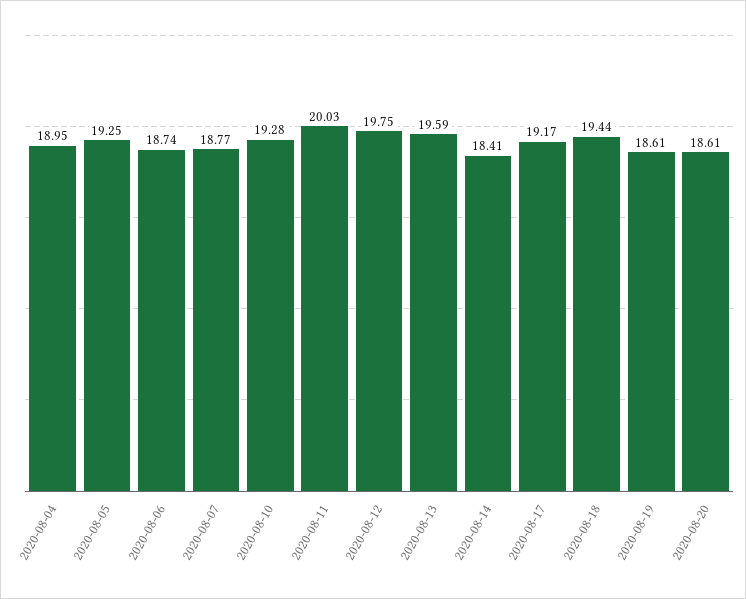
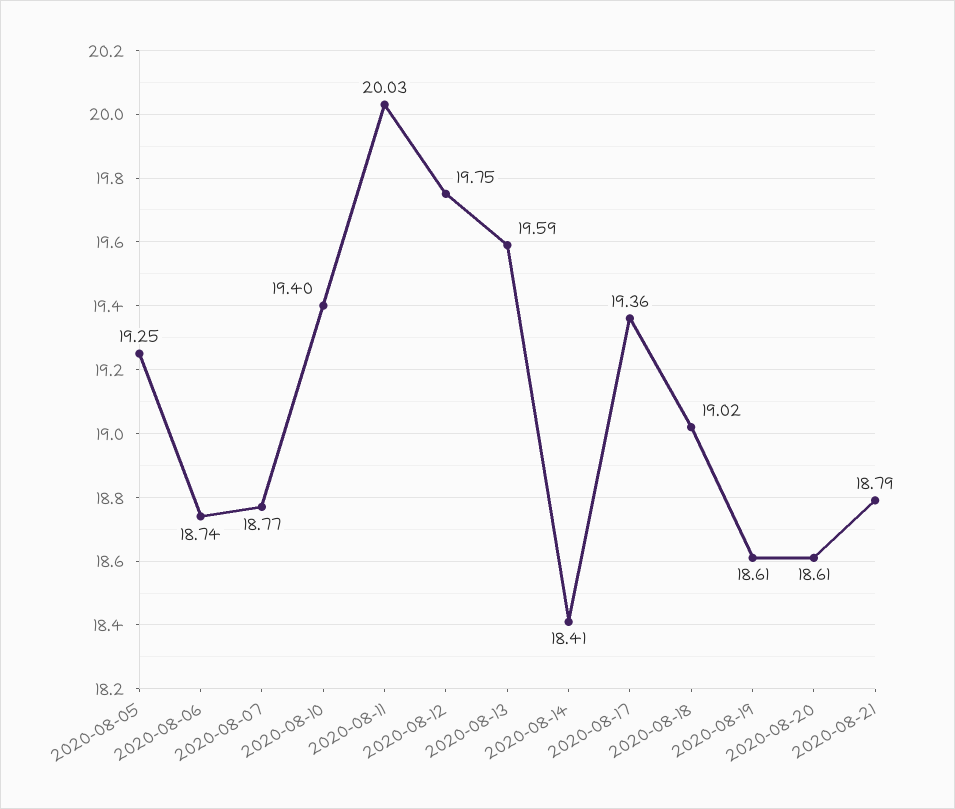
2020-08-04: 18.95 -> none
2020-08-10: 19.28 -> 19.4
2020-08-17: 19.17 -> 19.36
2020-08-18: 19.44 -> 19.02
2020-08-21: none -> 18.79

